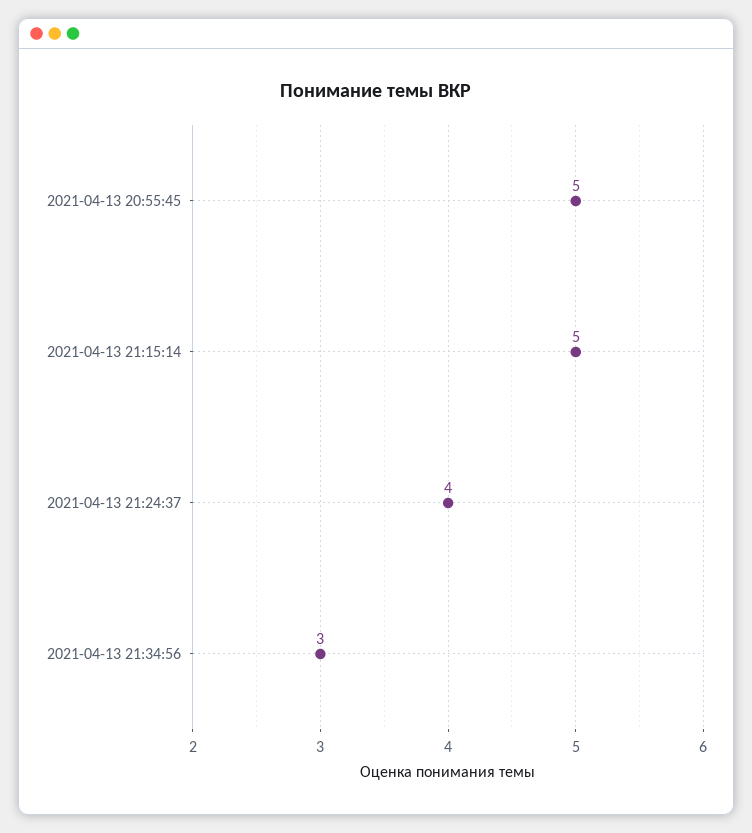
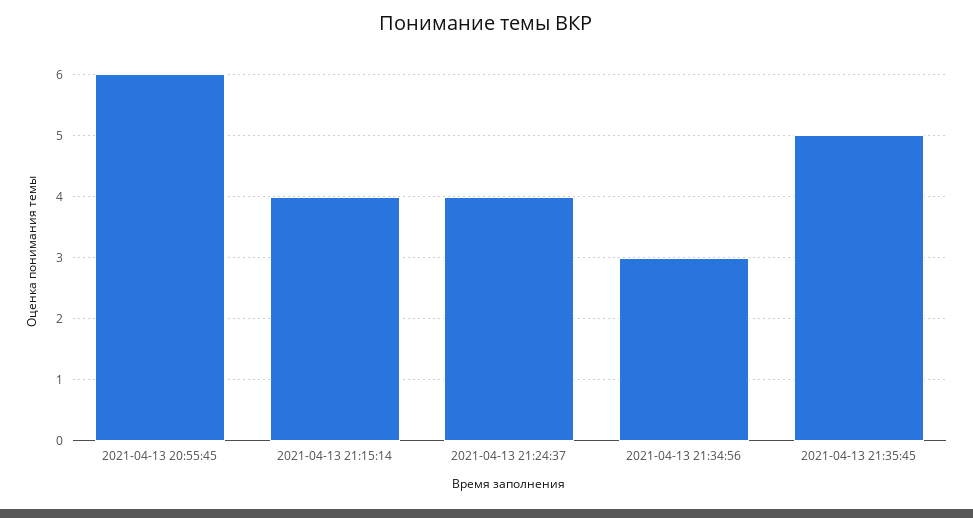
2021-04-13 20:55:45: 5 -> 6
2021-04-13 21:15:14: 5 -> 4
2021-04-13 21:35:45: none -> 5

